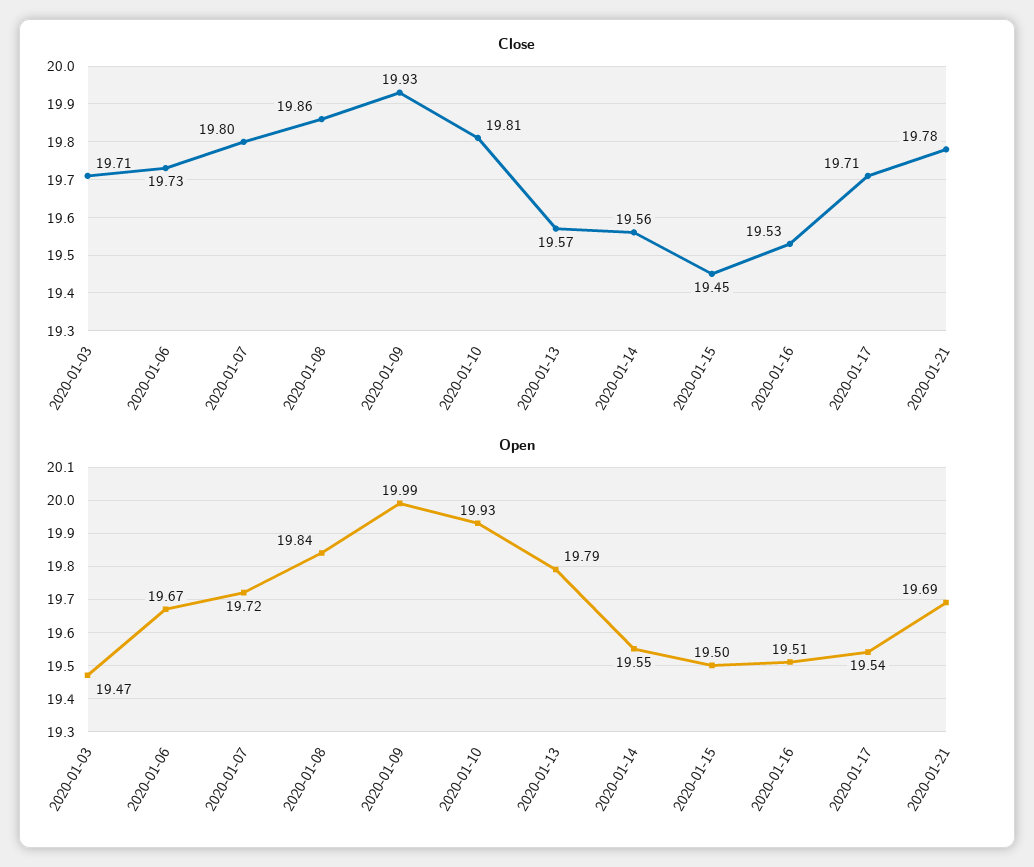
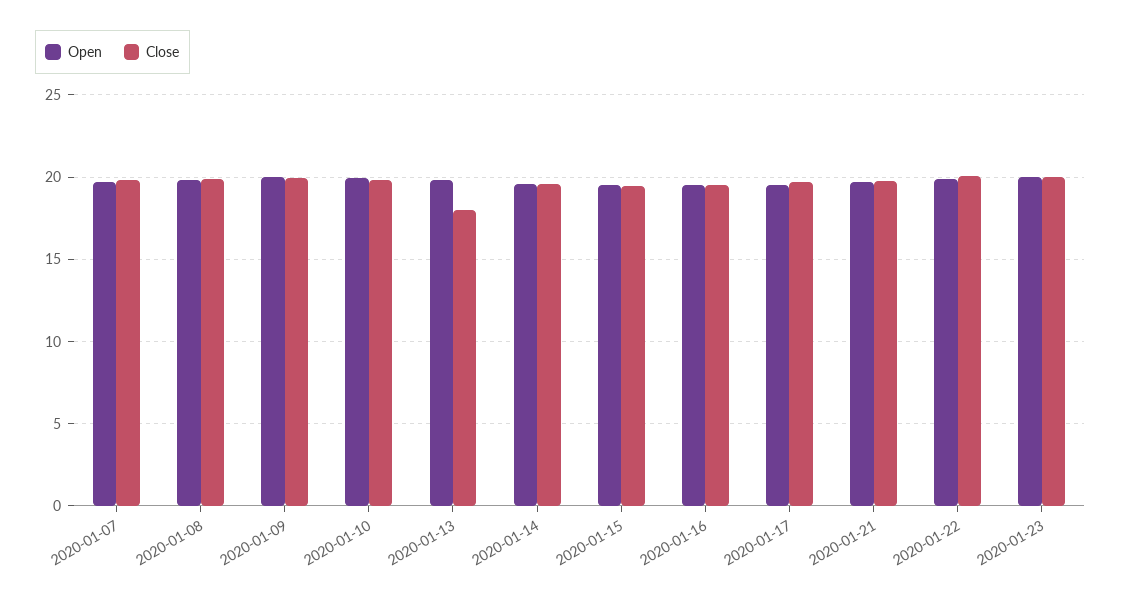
Close, 2020-01-03: 19.71 -> none
Close, 2020-01-06: 19.73 -> none
Close, 2020-01-13: 19.57 -> 18
Open, 2020-01-03: 19.47 -> none
Open, 2020-01-06: 19.67 -> none
Open, 2020-01-22: none -> 20
Close, 2020-01-22: none -> 20
Open, 2020-01-23: none -> 20
Close, 2020-01-23: none -> 20

